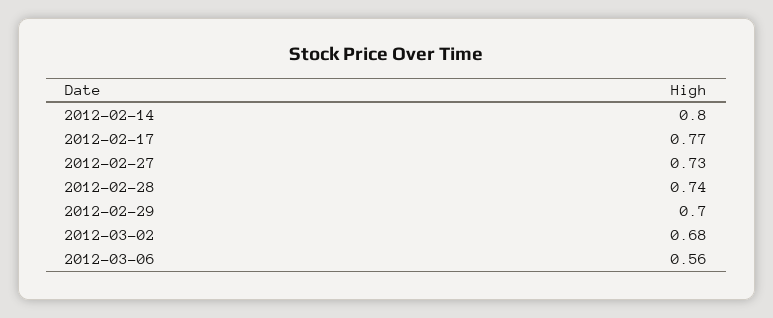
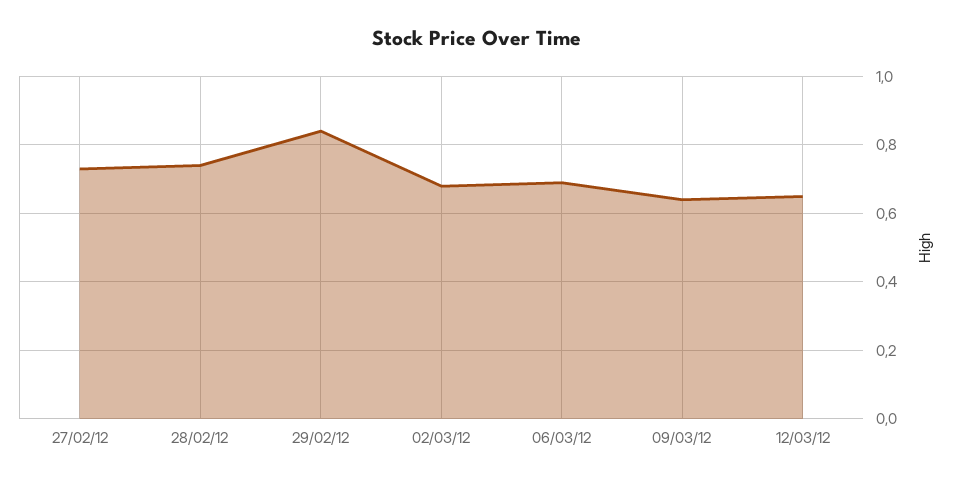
2012-02-14: 0.8 -> none
2012-02-17: 0.77 -> none
2012-02-29: 0.7 -> 0.85
2012-03-06: 0.56 -> 0.7
09/03/12: none -> 0.65
12/03/12: none -> 0.65

